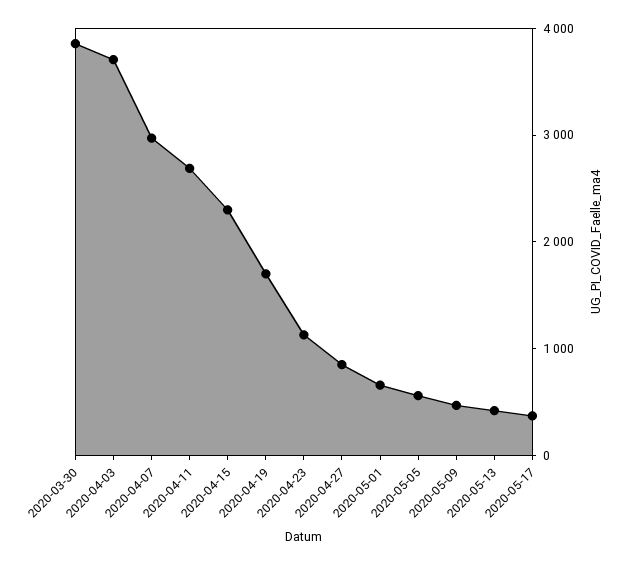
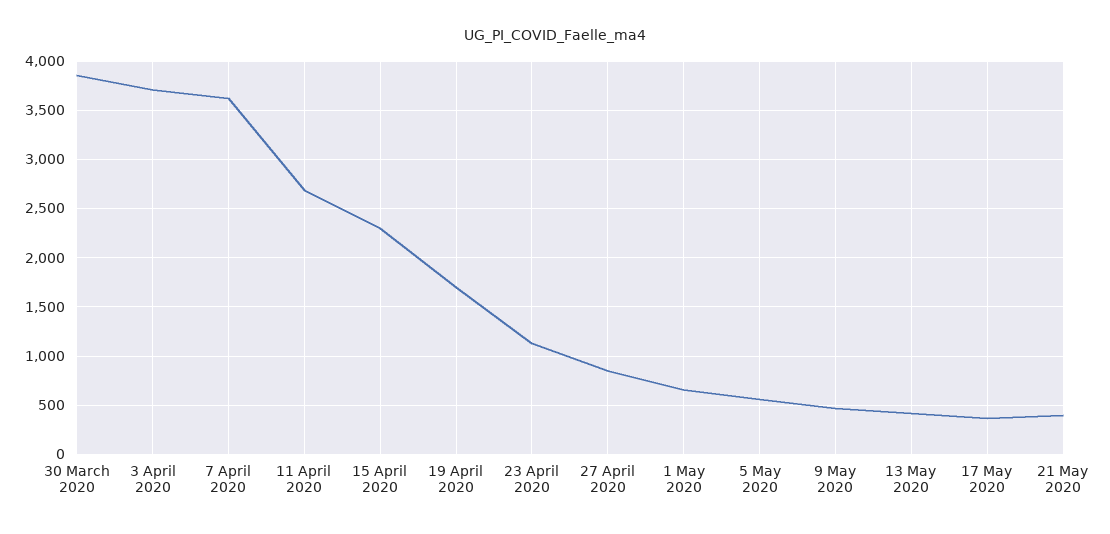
2020-04-07: 3000 -> 3600
21 May 2020: none -> 400

